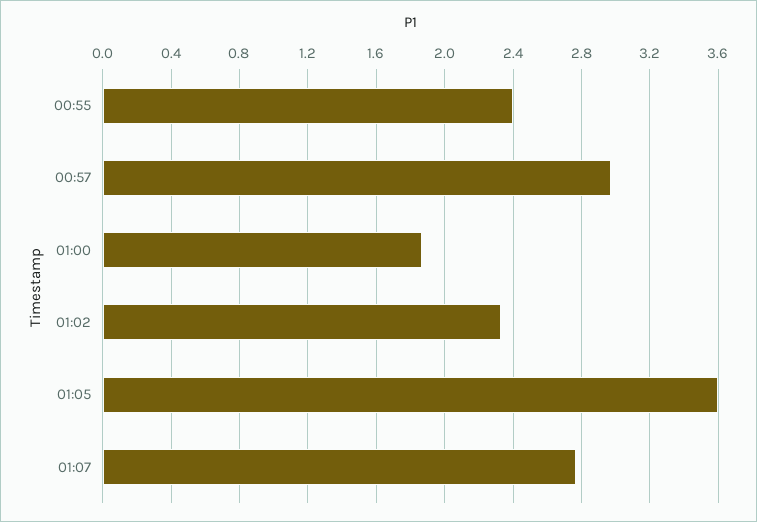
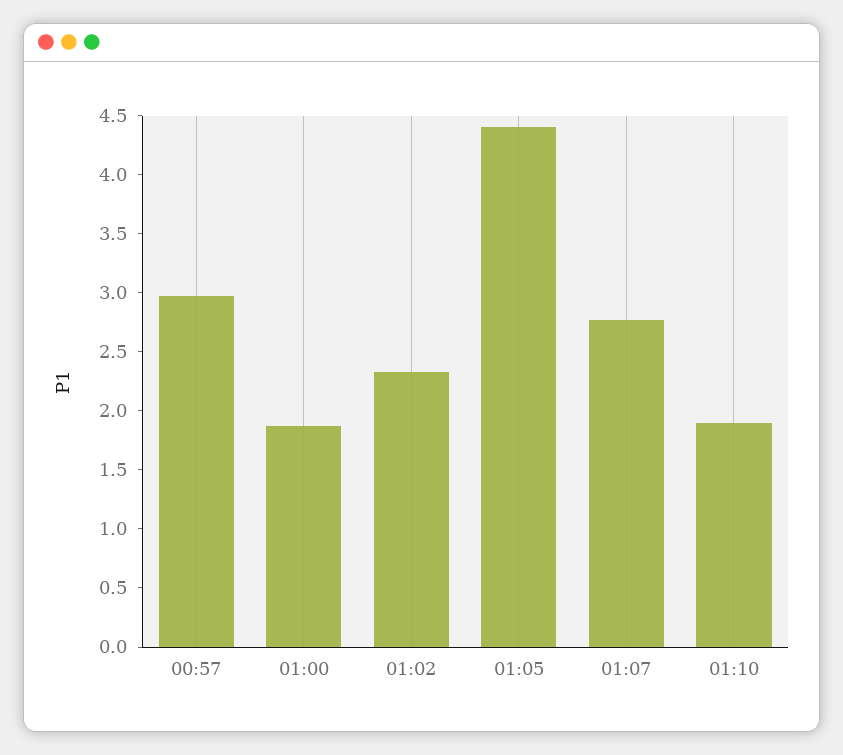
00:55: 2.4 -> none
01:05: 3.6 -> 4.4
01:10: none -> 1.9

